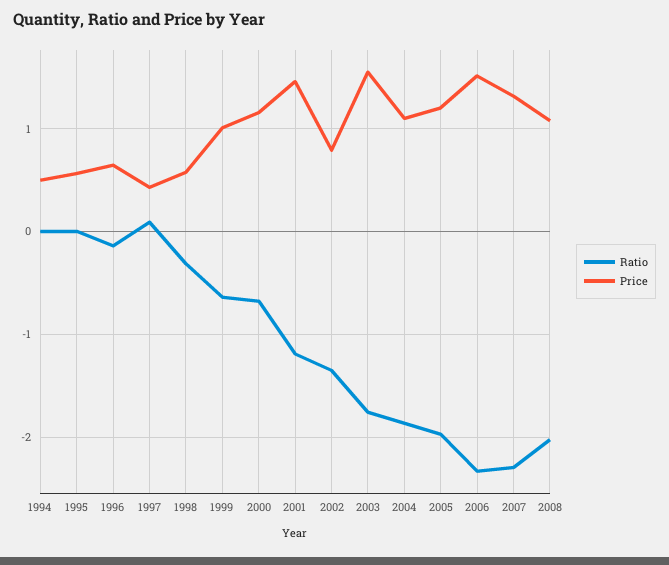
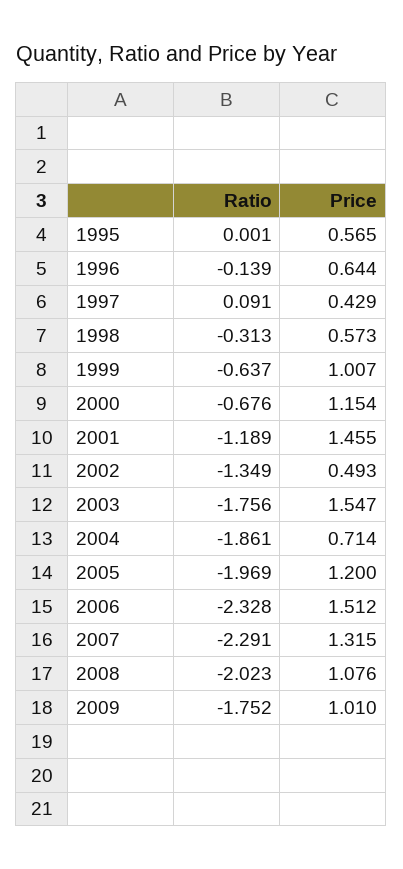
Ratio, 1994: 0 -> none
Price, 1994: 0.5 -> none
Price, 2002: 0.8 -> 0.493
Price, 2004: 1.1 -> 0.714
Ratio, 2009: none -> -1.752
Price, 2009: none -> 1.01

